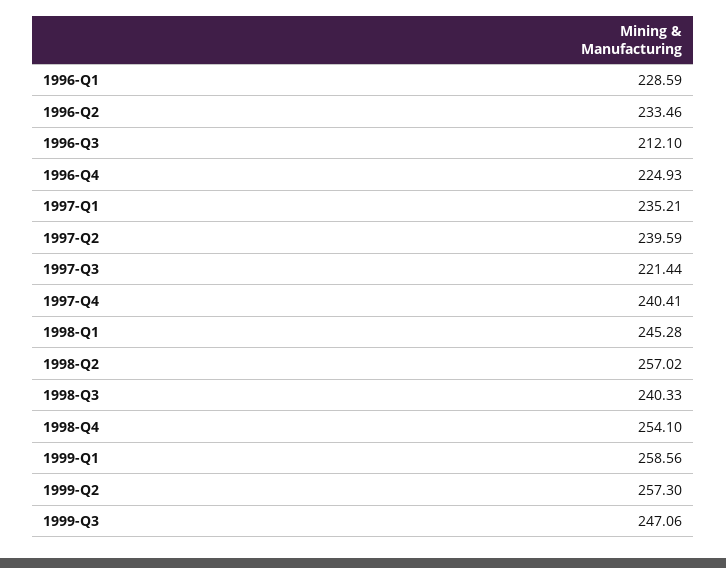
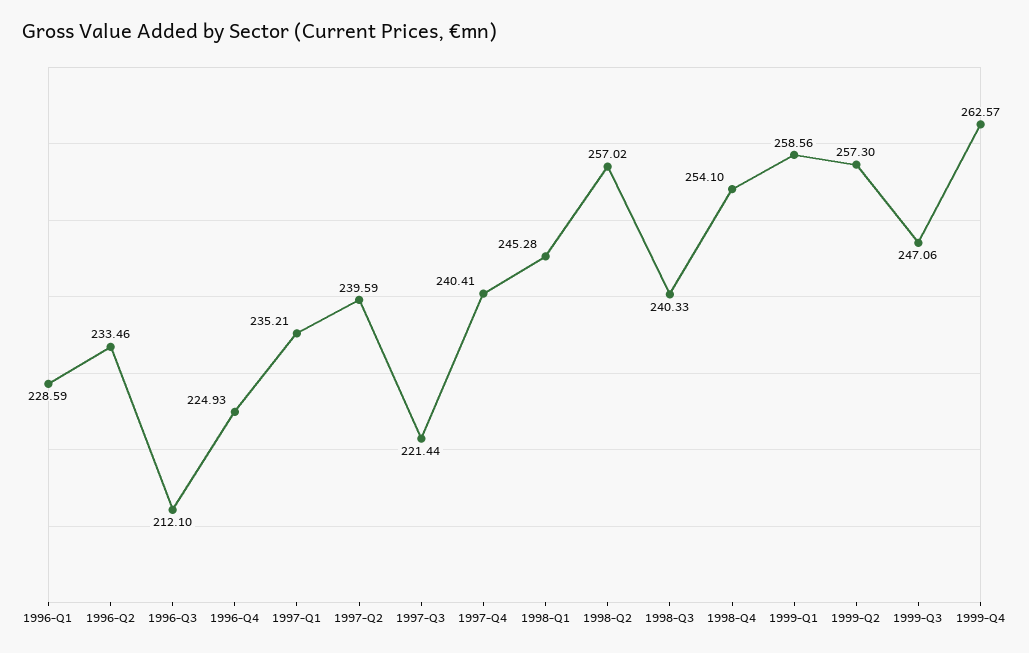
1999-Q4: none -> 262.57

